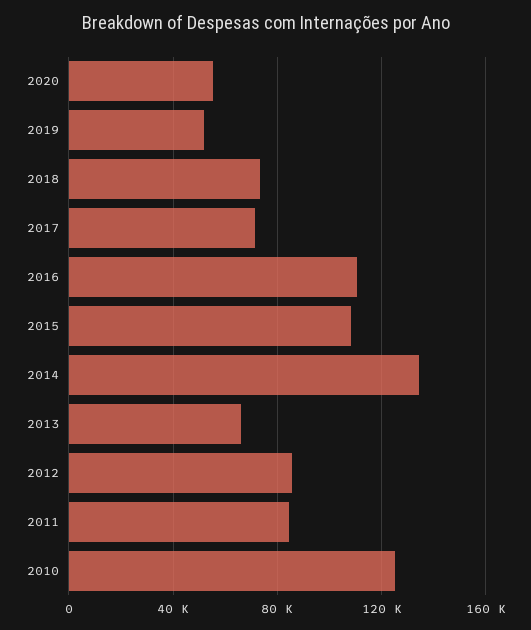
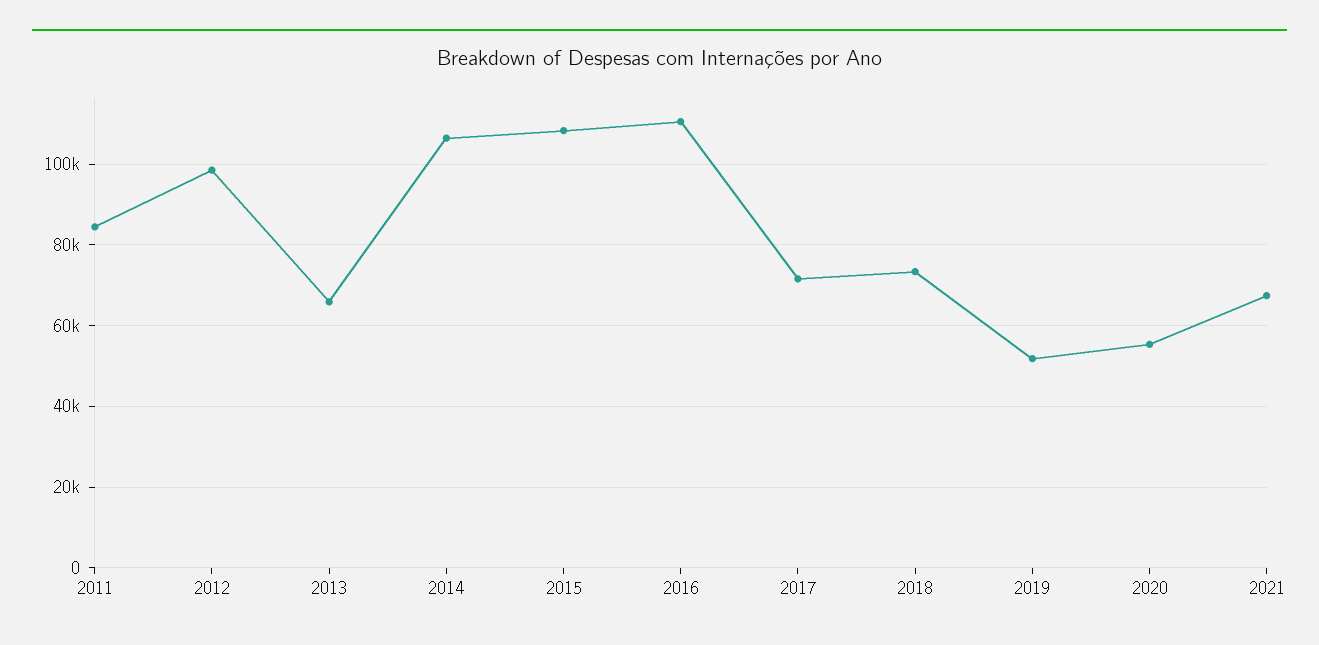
2014: 135000 -> 106000
2012: 85000 -> 98000
2010: 125000 -> none
2021: none -> 68000

